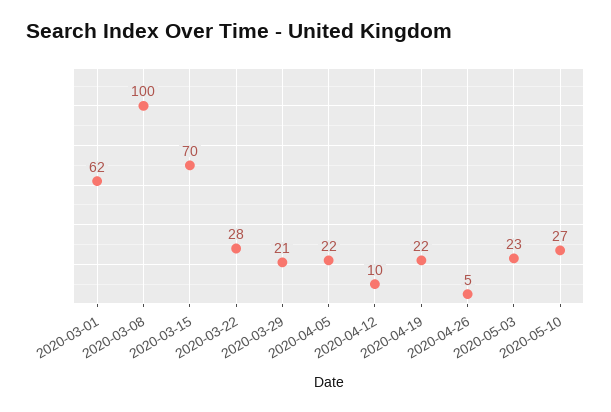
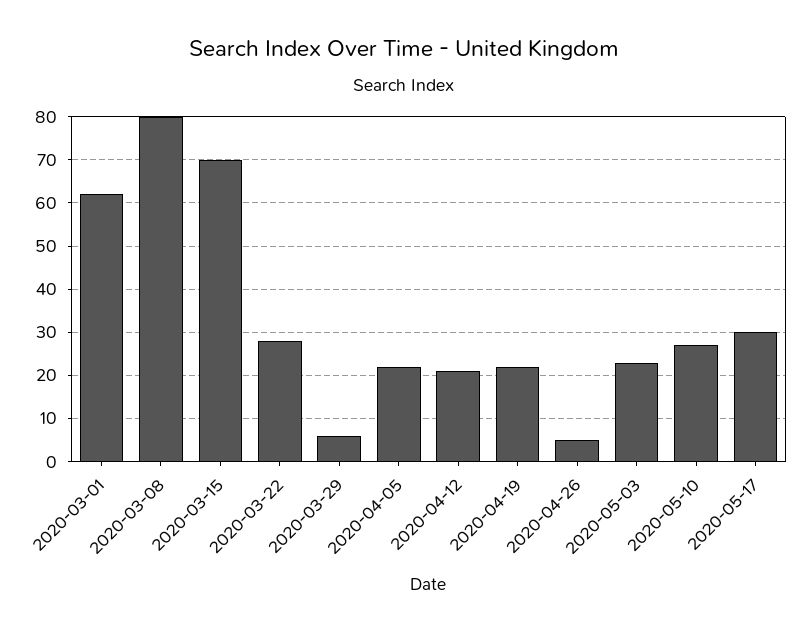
2020-03-08: 100 -> 80
2020-03-29: 21 -> 5
2020-04-12: 10 -> 20
2020-05-17: none -> 30

